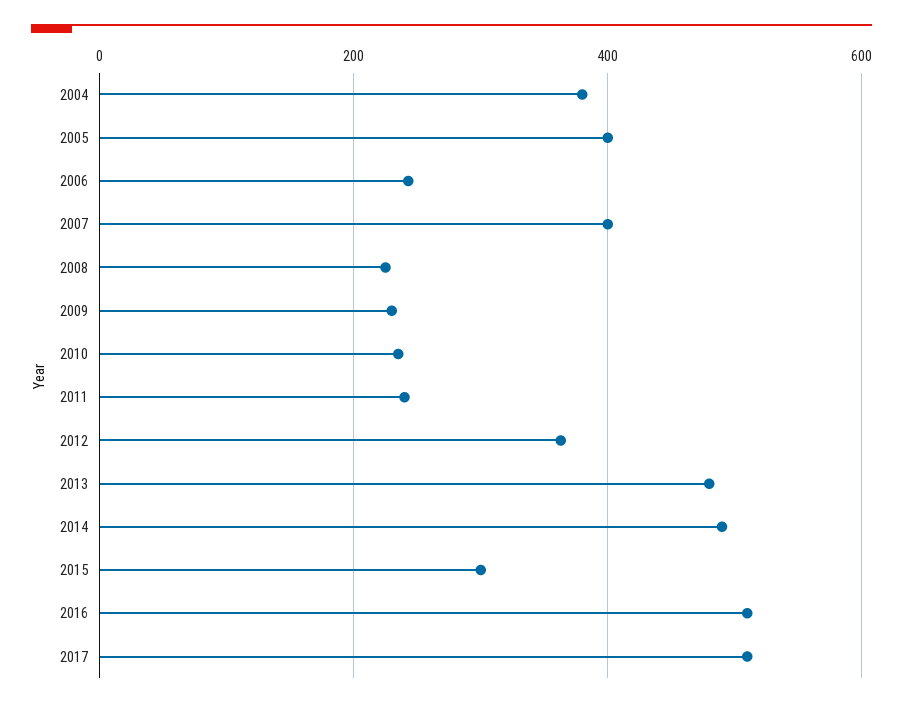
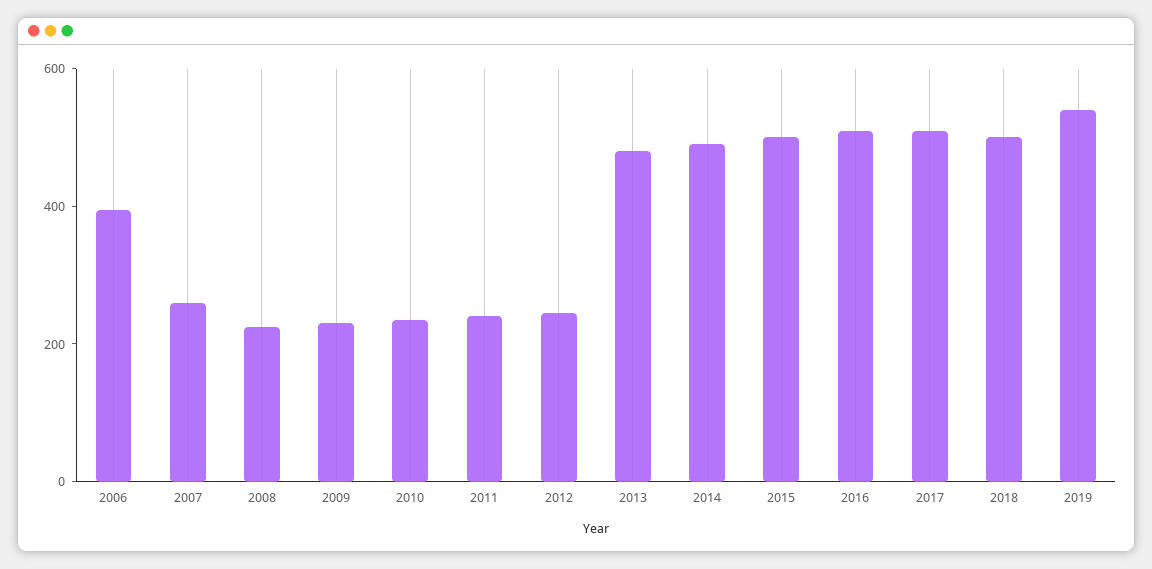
2004: 380 -> none
2005: 400 -> none
2006: 240 -> 400
2007: 400 -> 250
2012: 360 -> 250
2015: 300 -> 500
2018: none -> 500
2019: none -> 550

